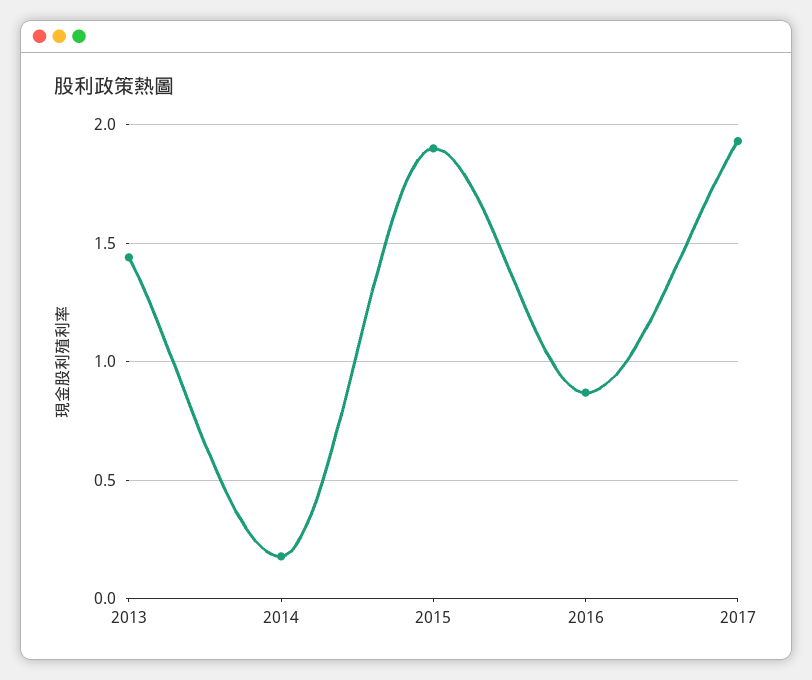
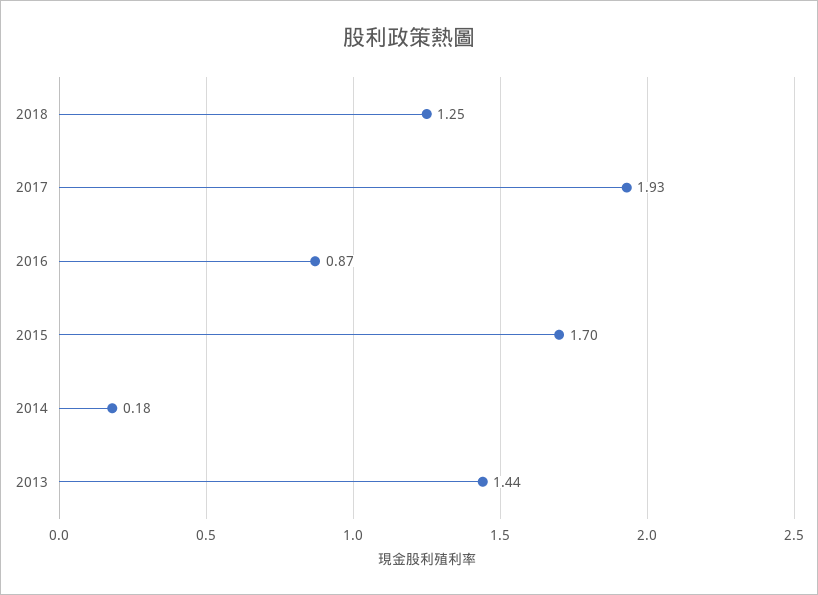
2015: 1.9 -> 1.7
2018: none -> 1.25

